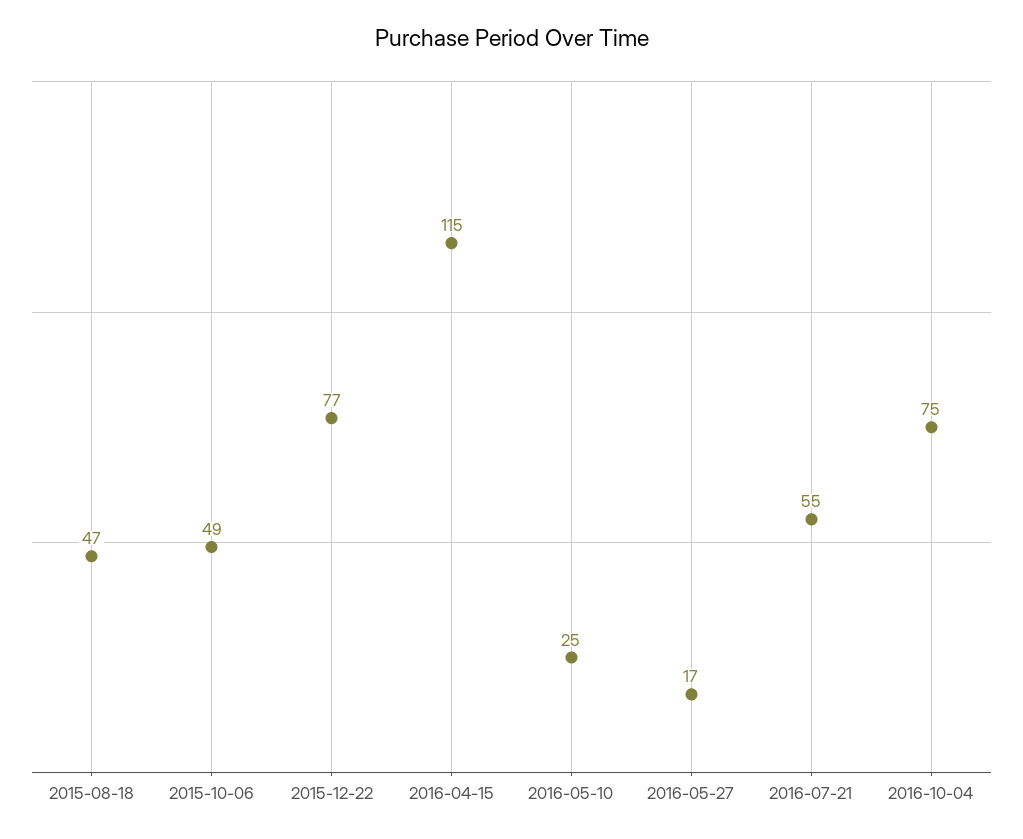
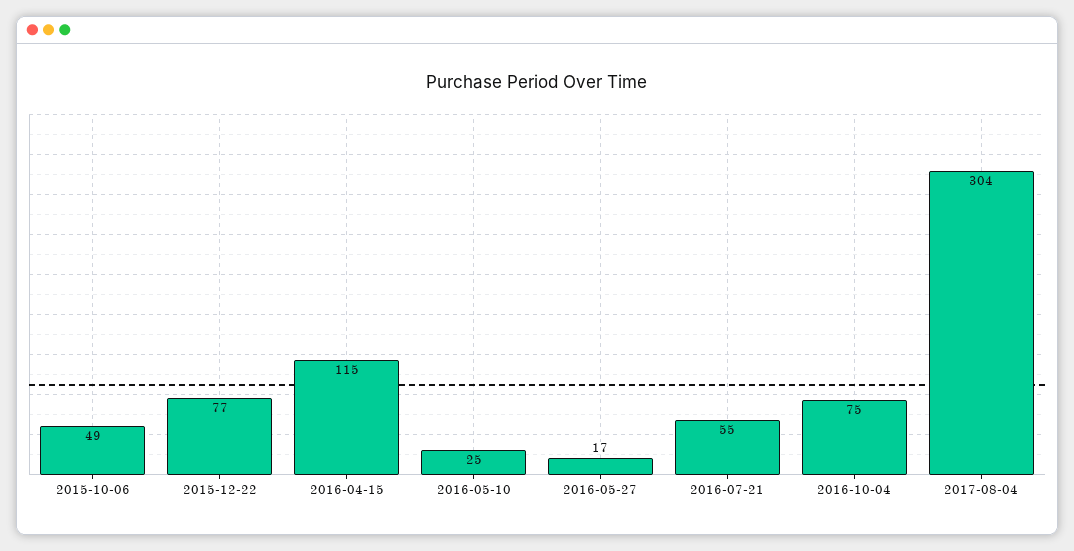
2015-08-18: 47 -> none
2017-08-04: none -> 304

